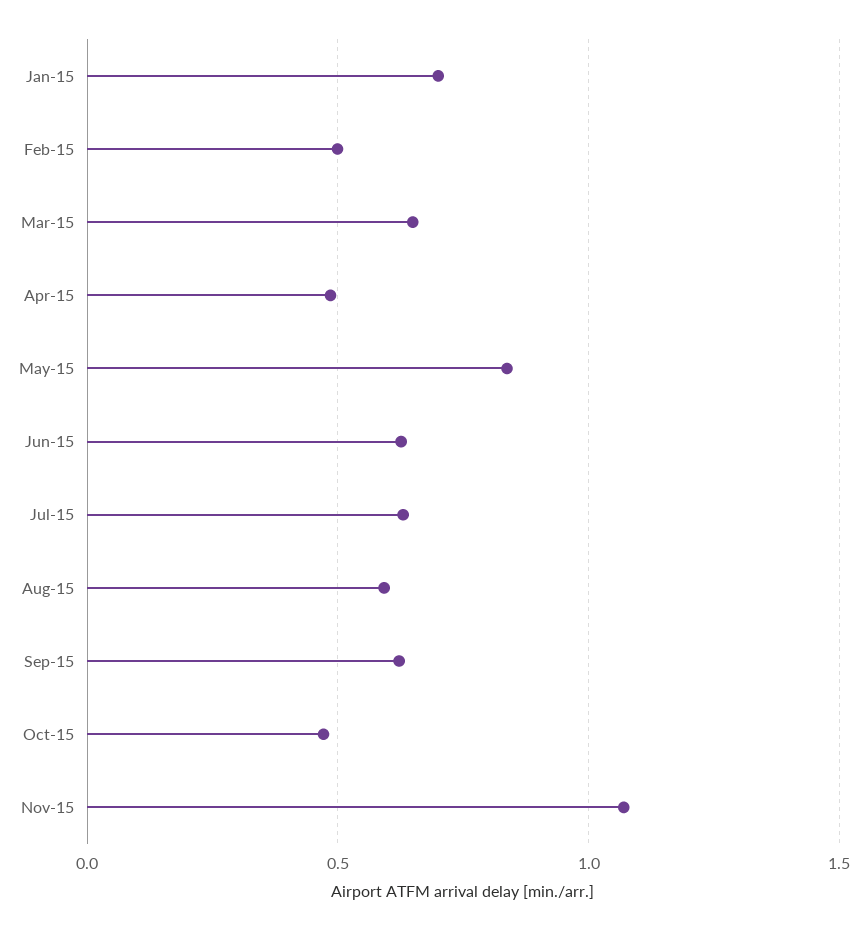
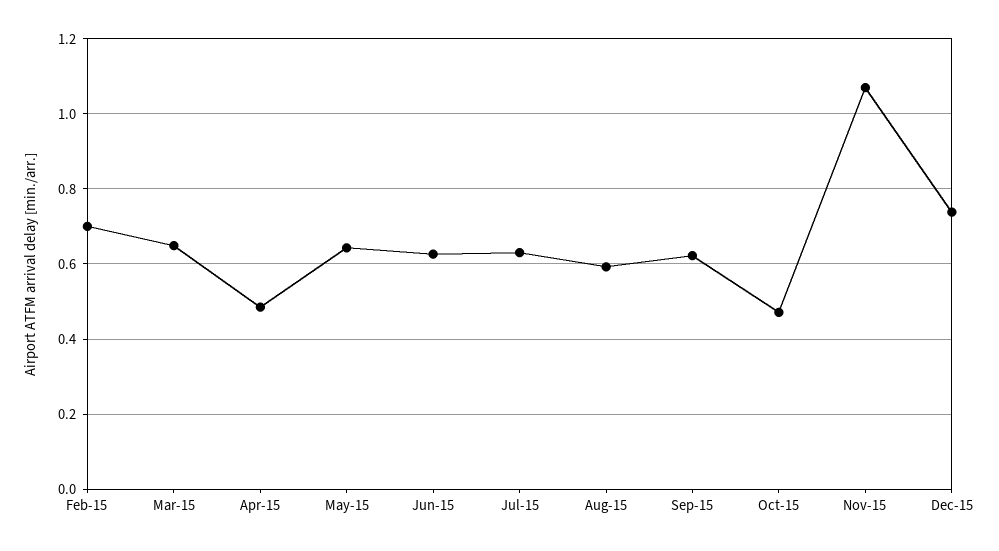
Jan-15: 0.7 -> none
Feb-15: 0.5 -> 0.7
May-15: 0.85 -> 0.64
Dec-15: none -> 0.74

